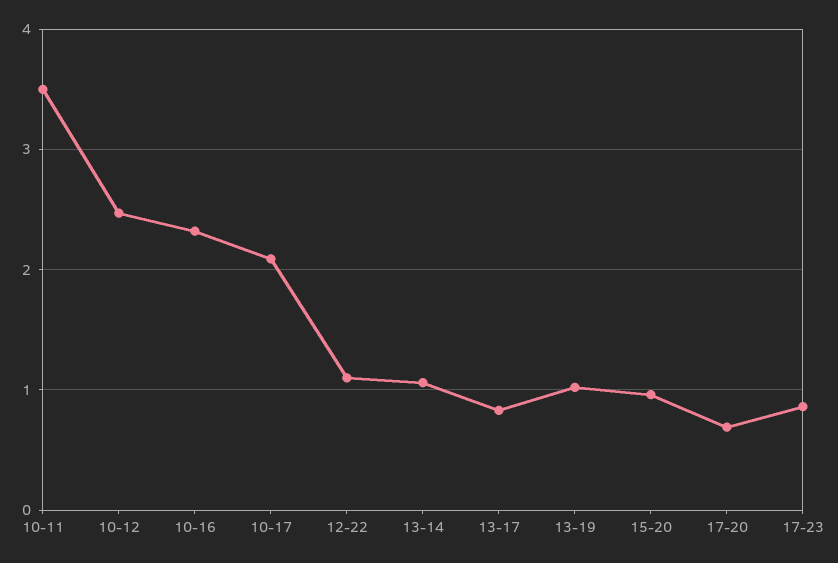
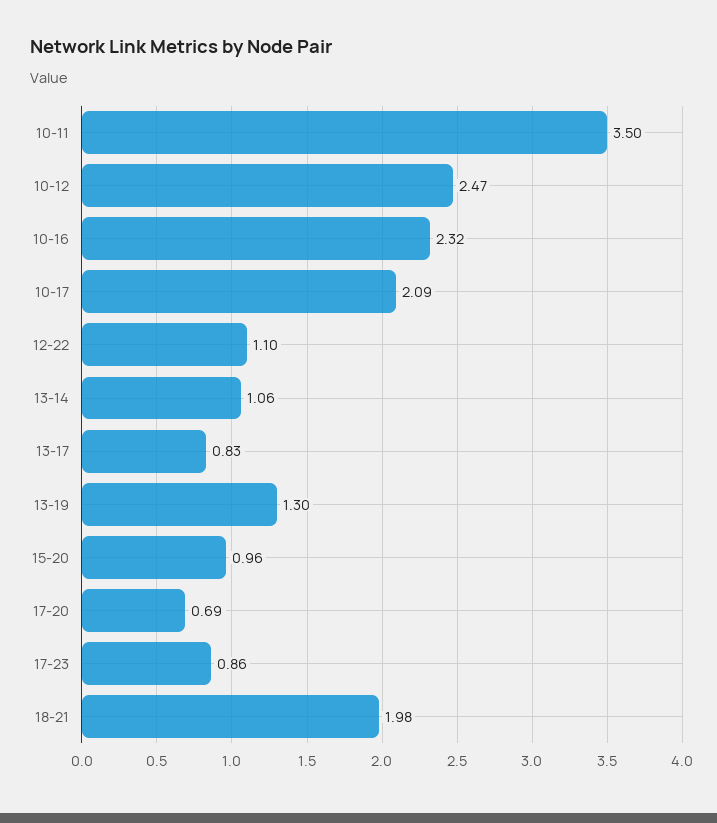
13-19: 1 -> 1.3
18-21: none -> 1.98

